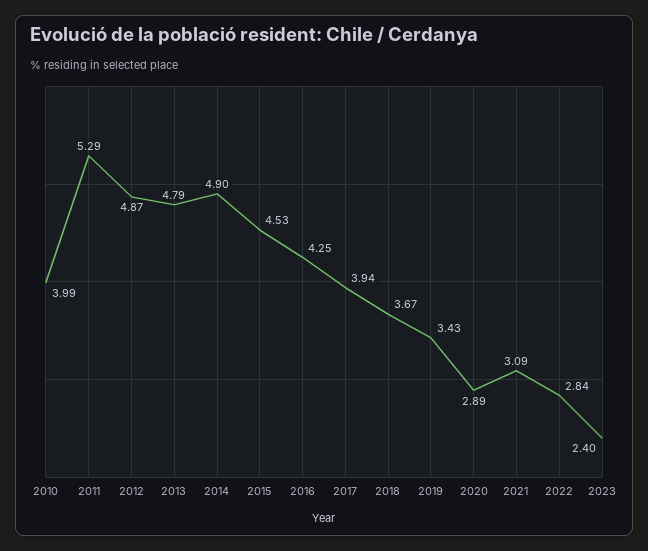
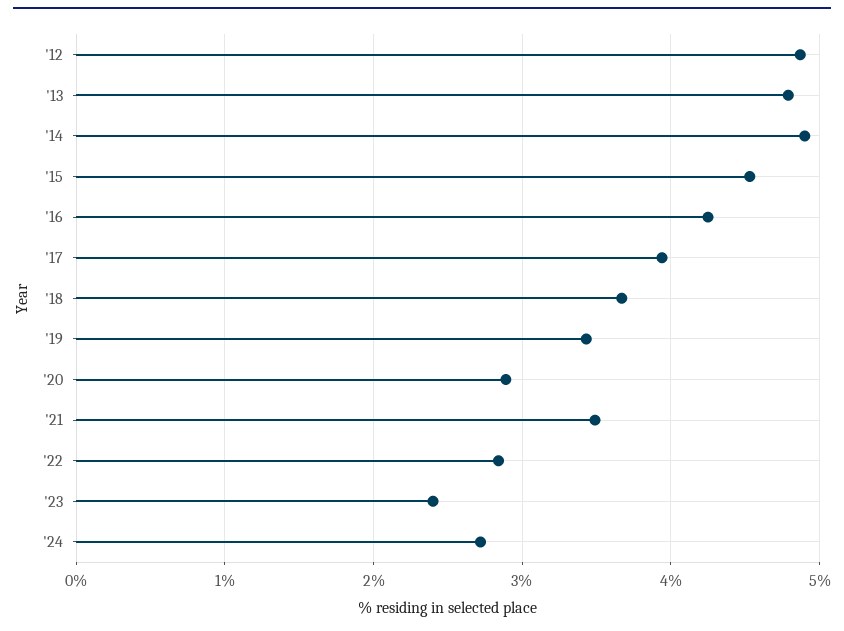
2010: 3.99 -> none
2011: 5.29 -> none
2021: 3.09 -> 3.5
'24: none -> 2.7

